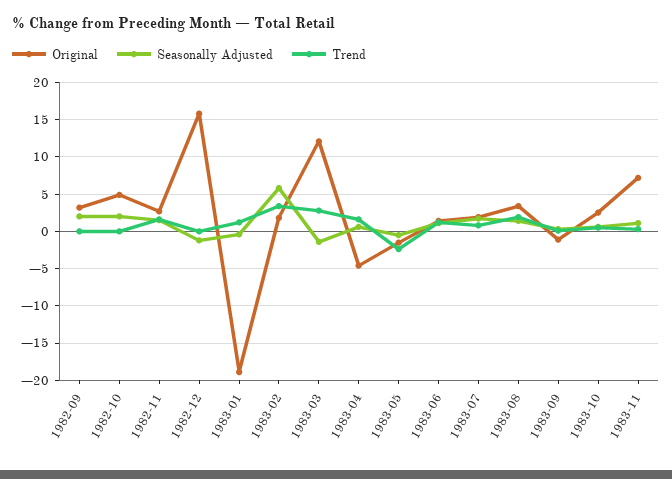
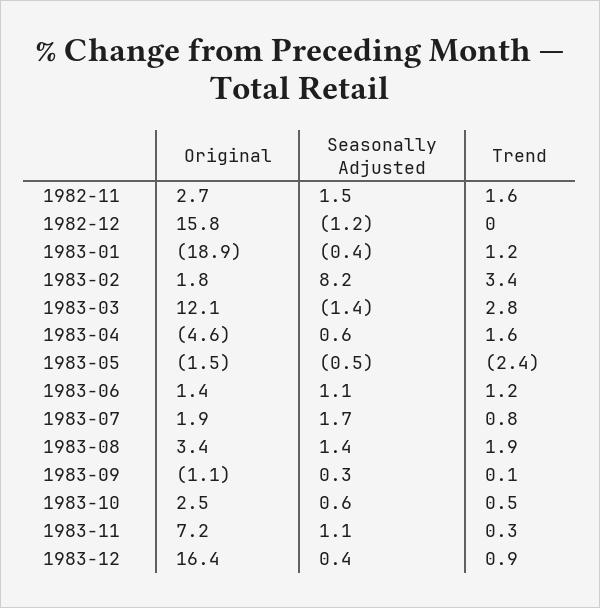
Original, 1982-09: 3 -> none
Seasonally Adjusted, 1982-09: 2 -> none
Trend, 1982-09: 0 -> none
Original, 1982-10: 5 -> none
Seasonally Adjusted, 1982-10: 2 -> none
Trend, 1982-10: 0 -> none
Seasonally Adjusted, 1983-02: 6 -> 8.2
Original, 1983-12: none -> 16.4
Seasonally Adjusted, 1983-12: none -> 0.4
Trend, 1983-12: none -> 0.9

